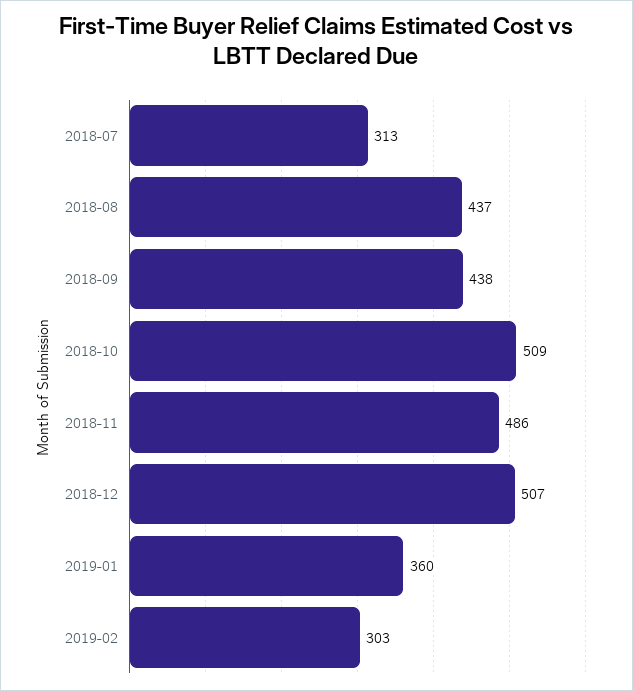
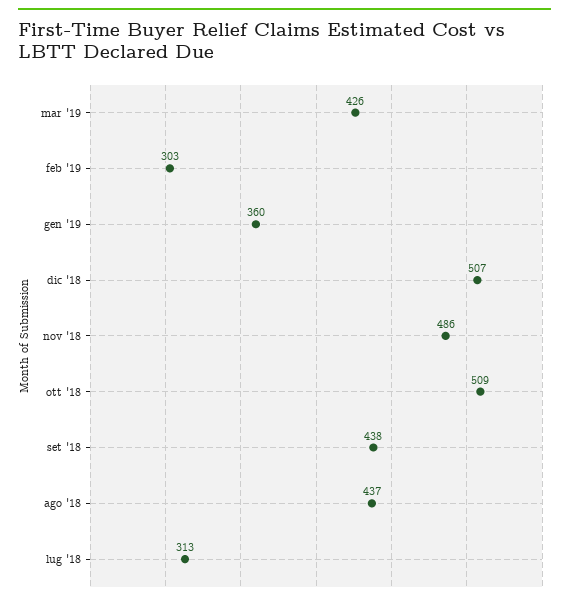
mar '19: none -> 426

